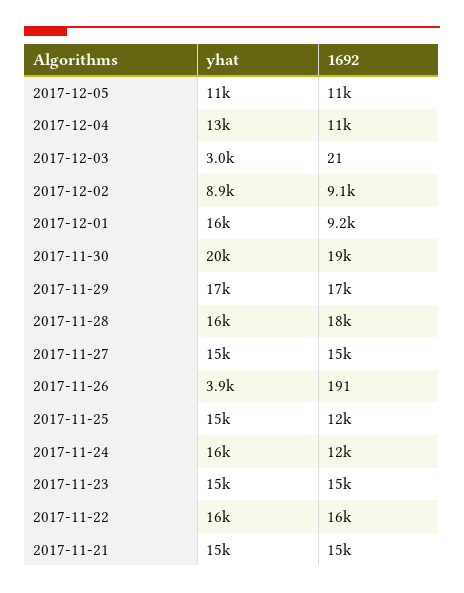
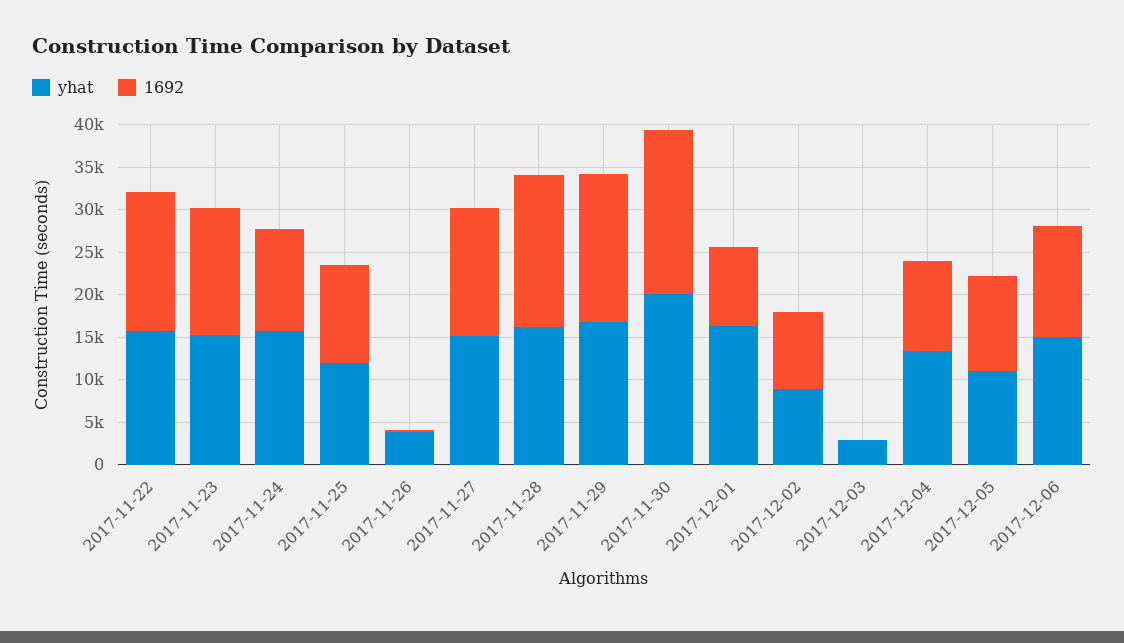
yhat, 2017-11-25: 15000 -> 12000
yhat, 2017-11-21: 15000 -> none
1692, 2017-11-21: 15000 -> none
yhat, 2017-12-06: none -> 15000
1692, 2017-12-06: none -> 13000

